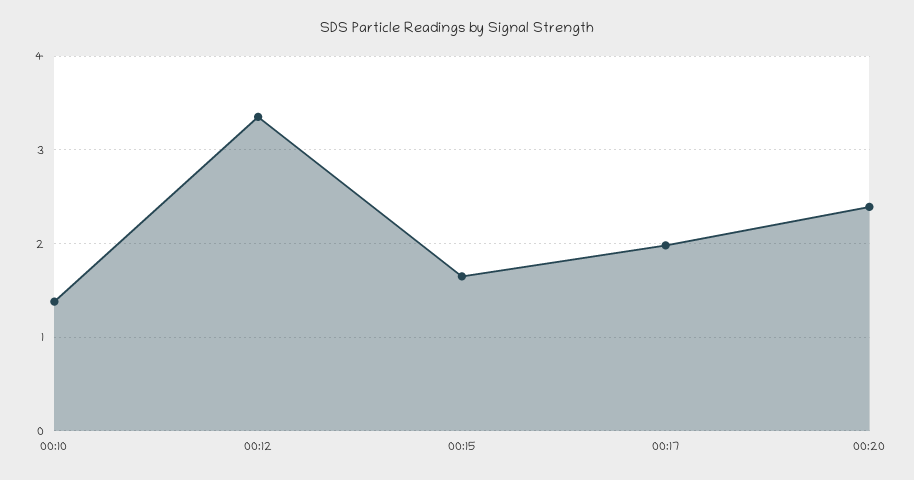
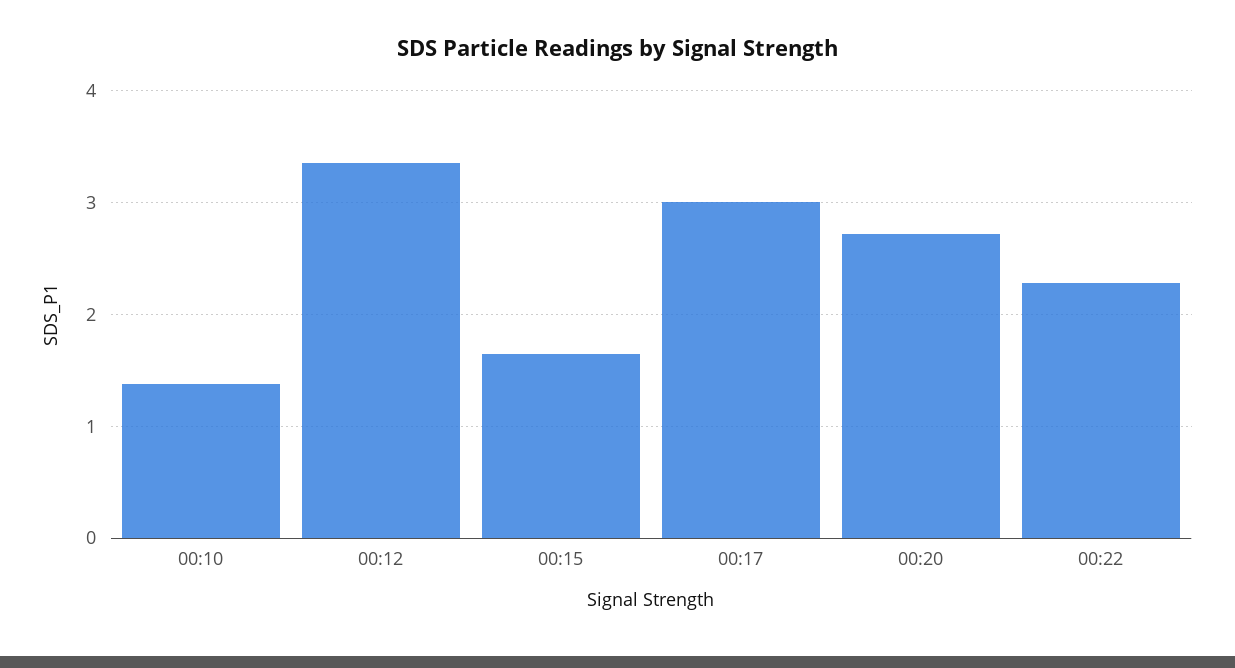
00:17: 2 -> 3
00:20: 2.4 -> 2.7
00:22: none -> 2.3

